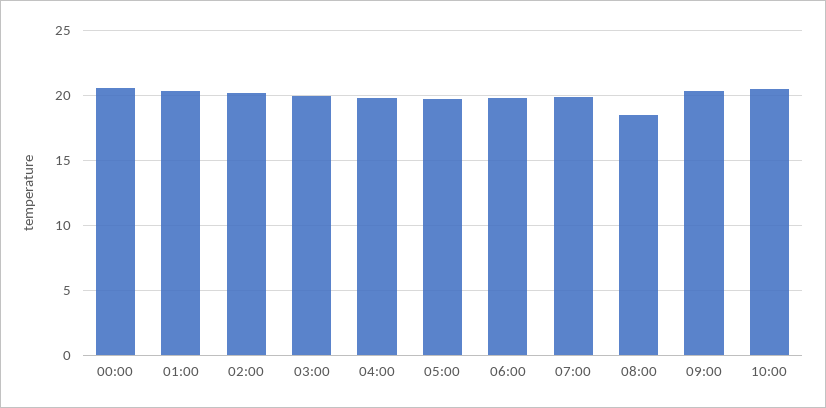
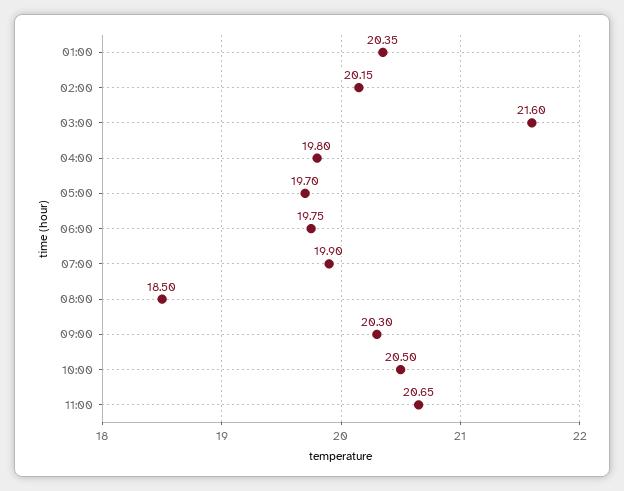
00:00: 20.5 -> none
03:00: 20 -> 21.6
11:00: none -> 20.65

